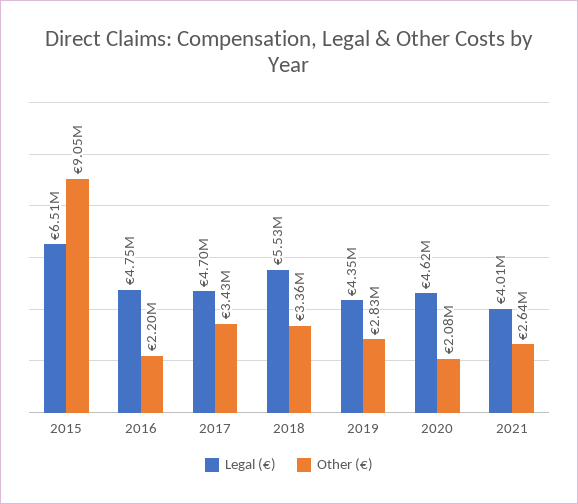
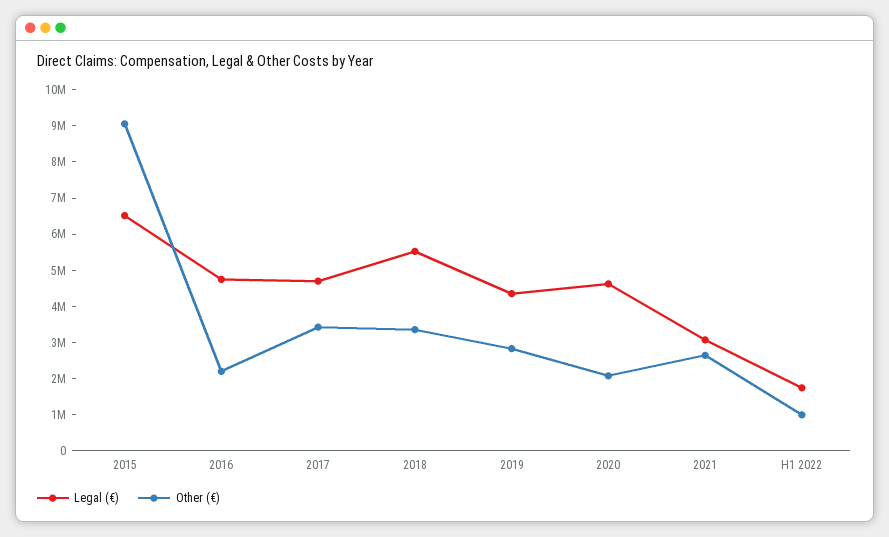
Legal (€), 2021: 4010000 -> 3000000
Legal (€), H1 2022: none -> 1750000
Other (€), H1 2022: none -> 1000000

